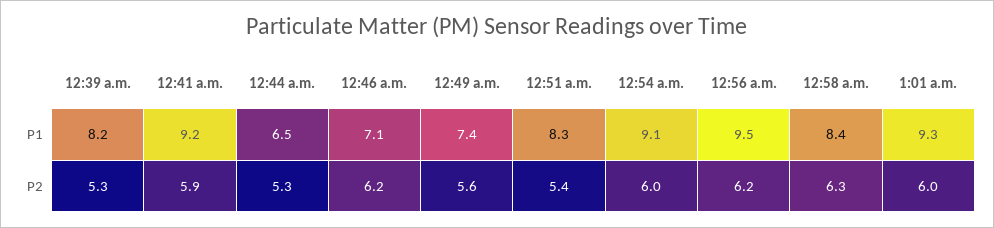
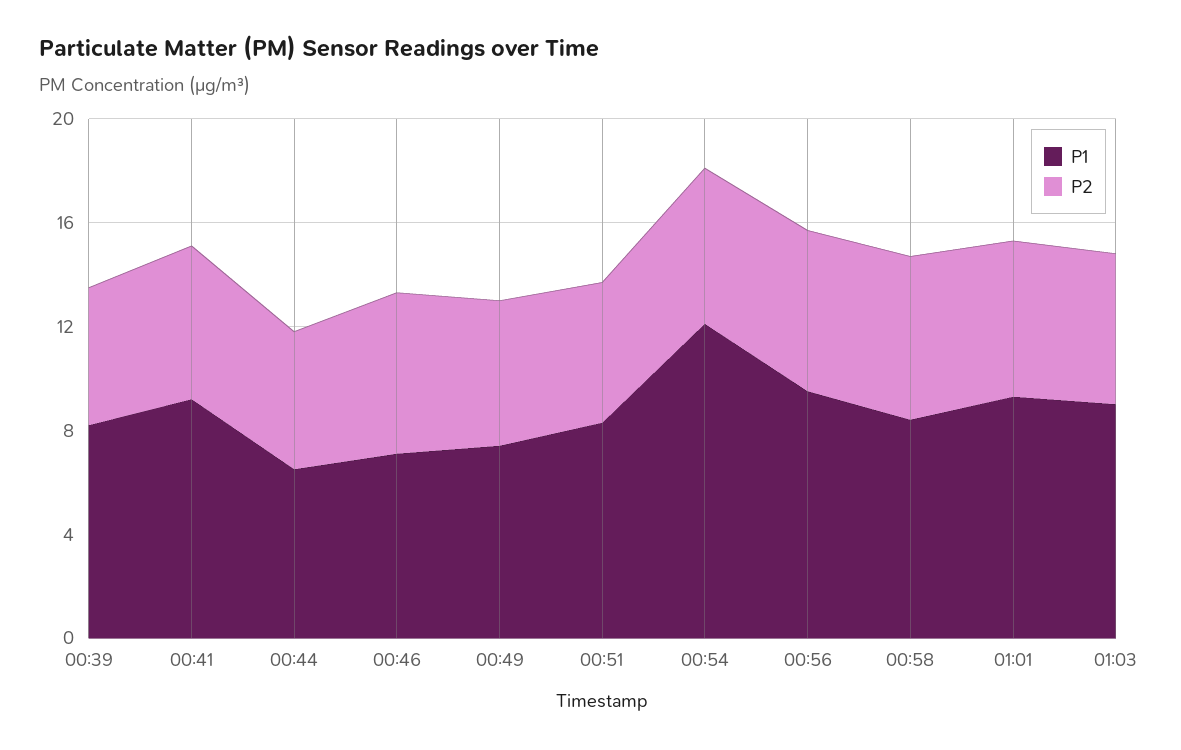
P1, 12:54 a.m.: 9.1 -> 12
P1, 01:03: none -> 9
P2, 01:03: none -> 6

